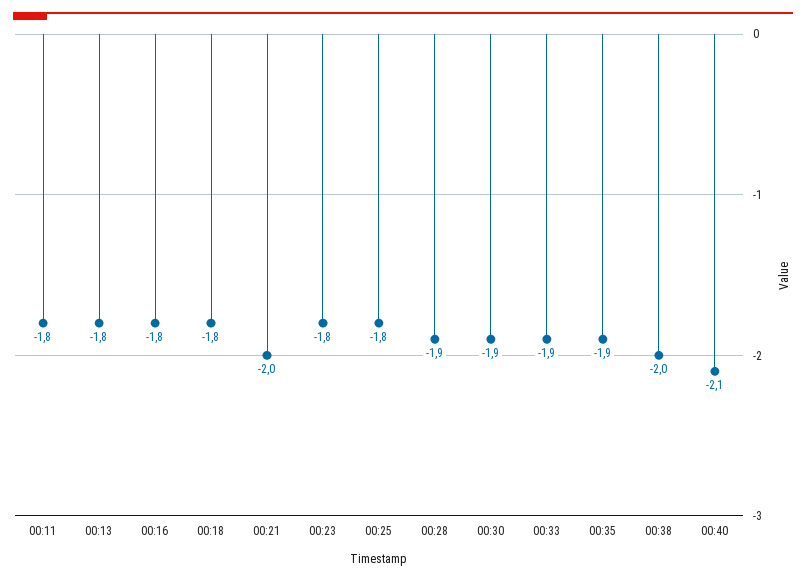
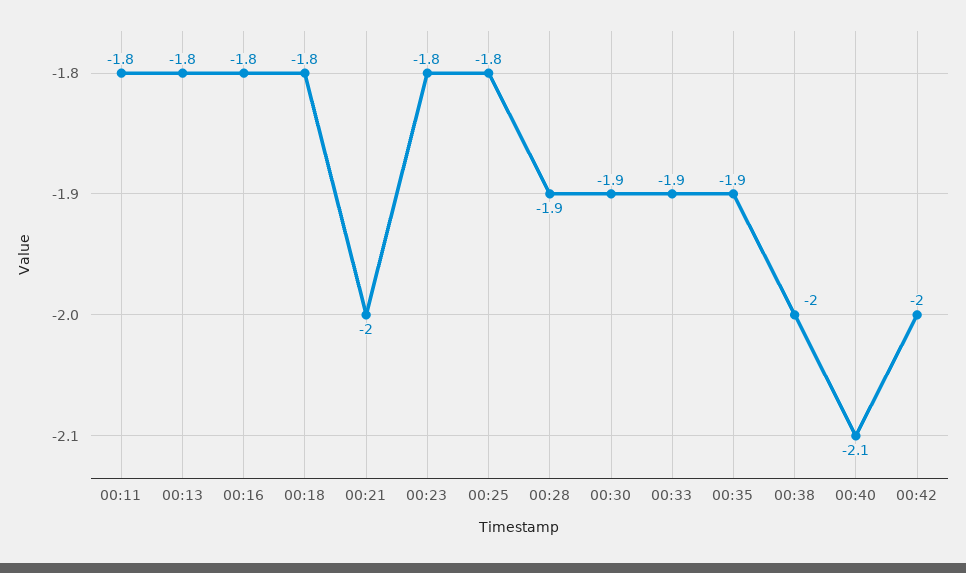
00:42: none -> -2

